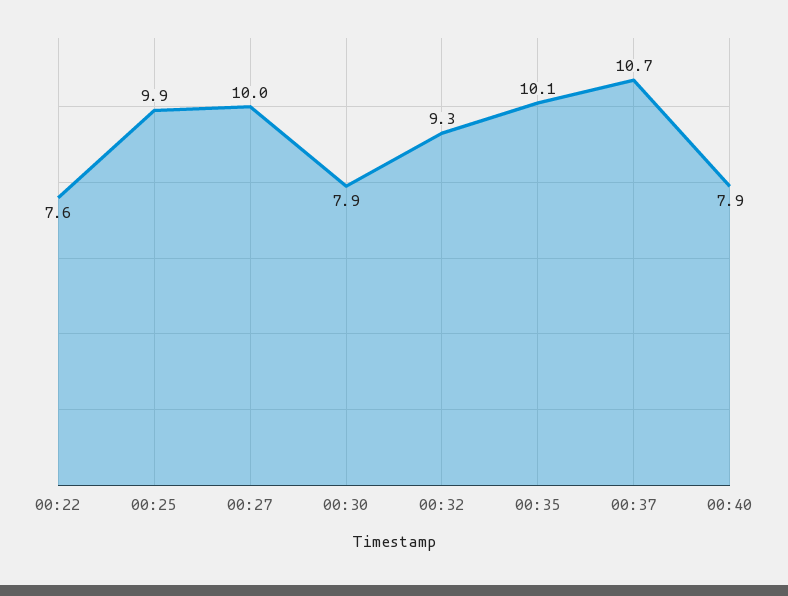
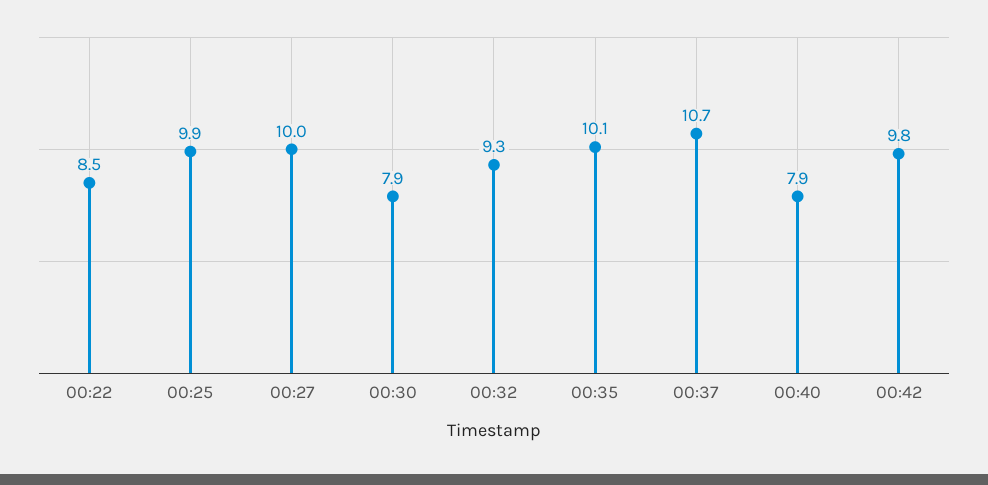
00:22: 7.6 -> 8.5
00:42: none -> 9.8

